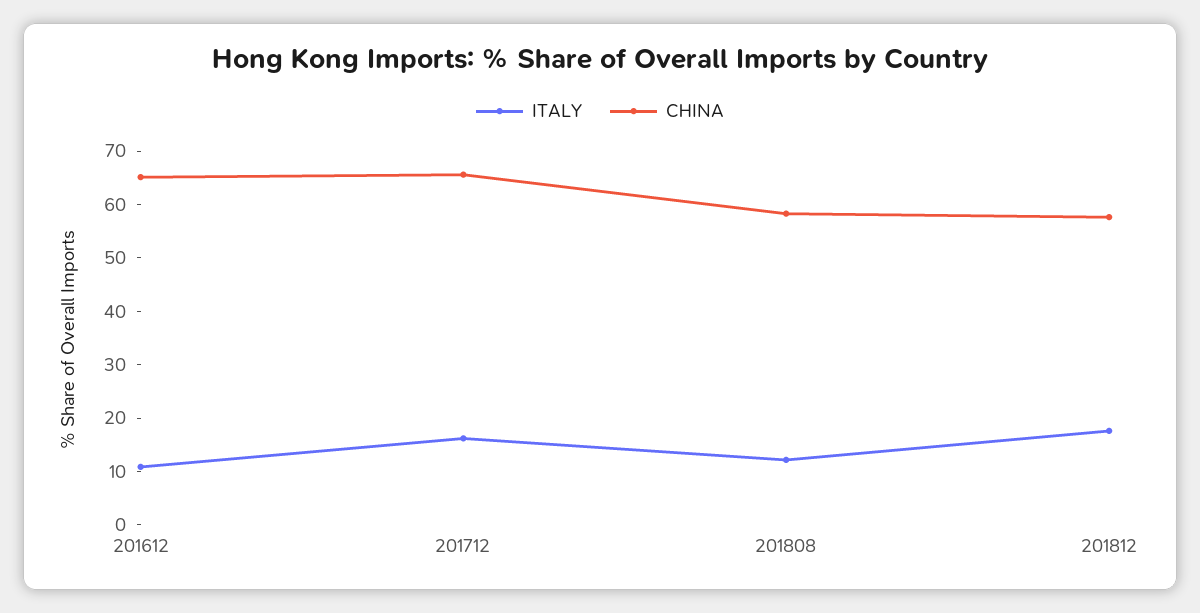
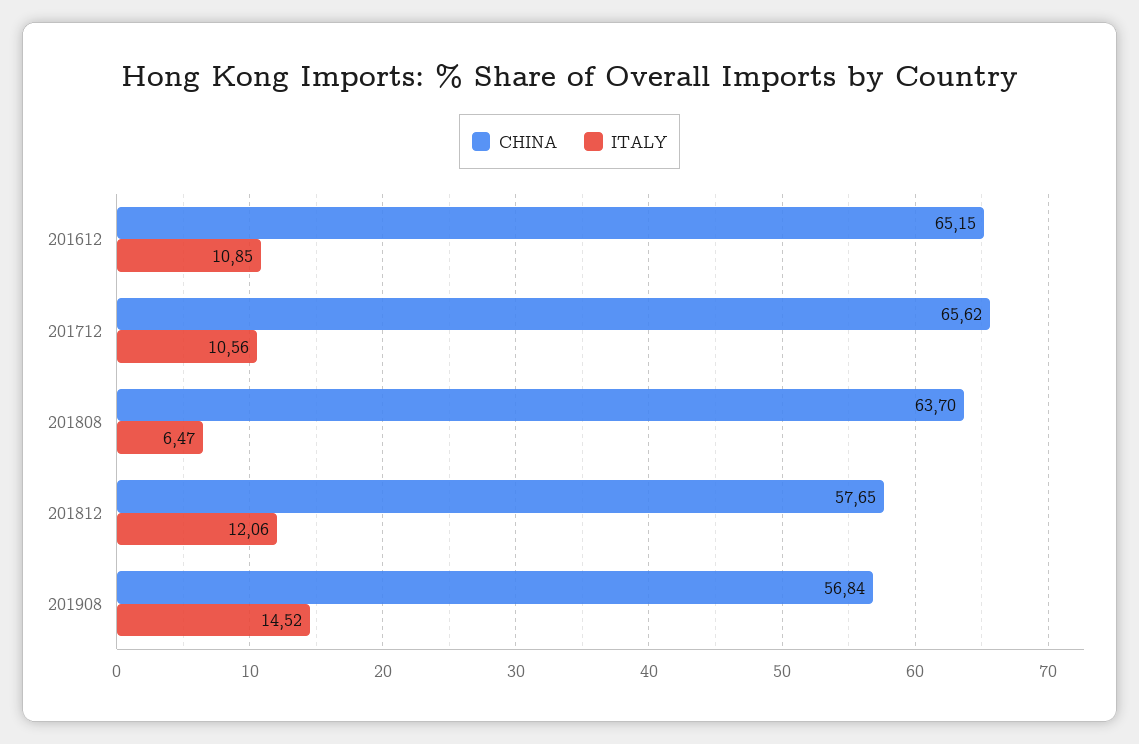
ITALY, 201712: 16 -> 10.56
ITALY, 201808: 12 -> 6.47
CHINA, 201808: 58 -> 63.7
ITALY, 201812: 18 -> 12.06
CHINA, 201908: none -> 56.84
ITALY, 201908: none -> 14.52

